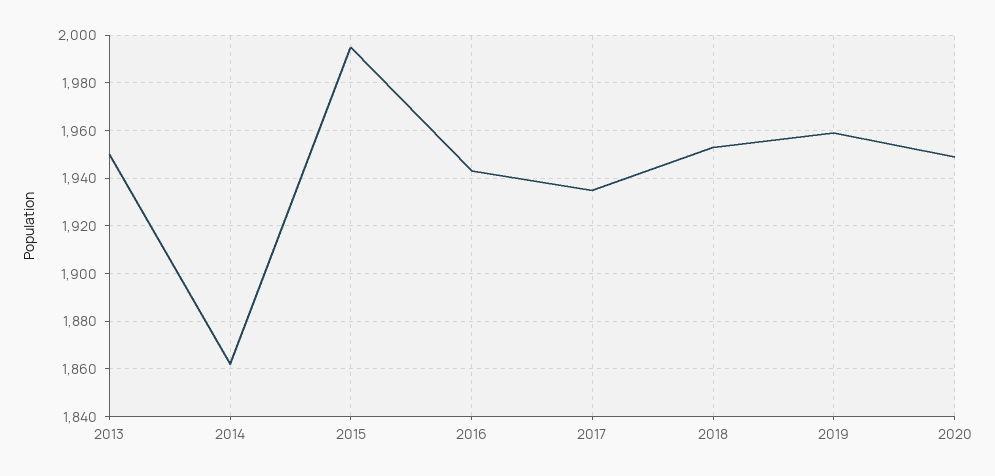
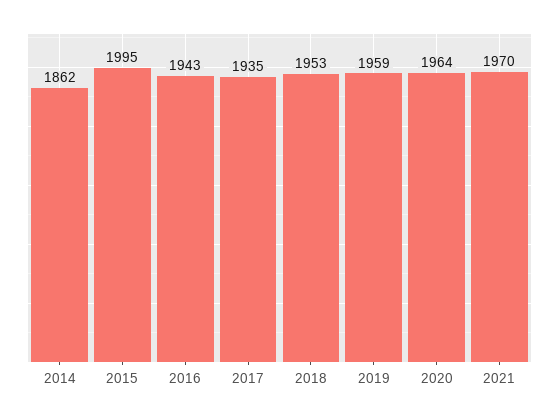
2013: 1950 -> none
2020: 1950 -> 1964
2021: none -> 1970

